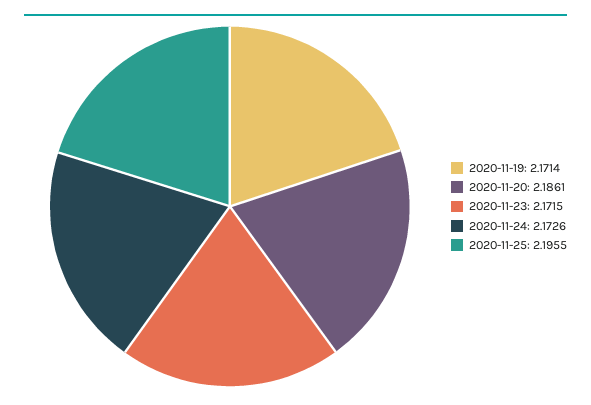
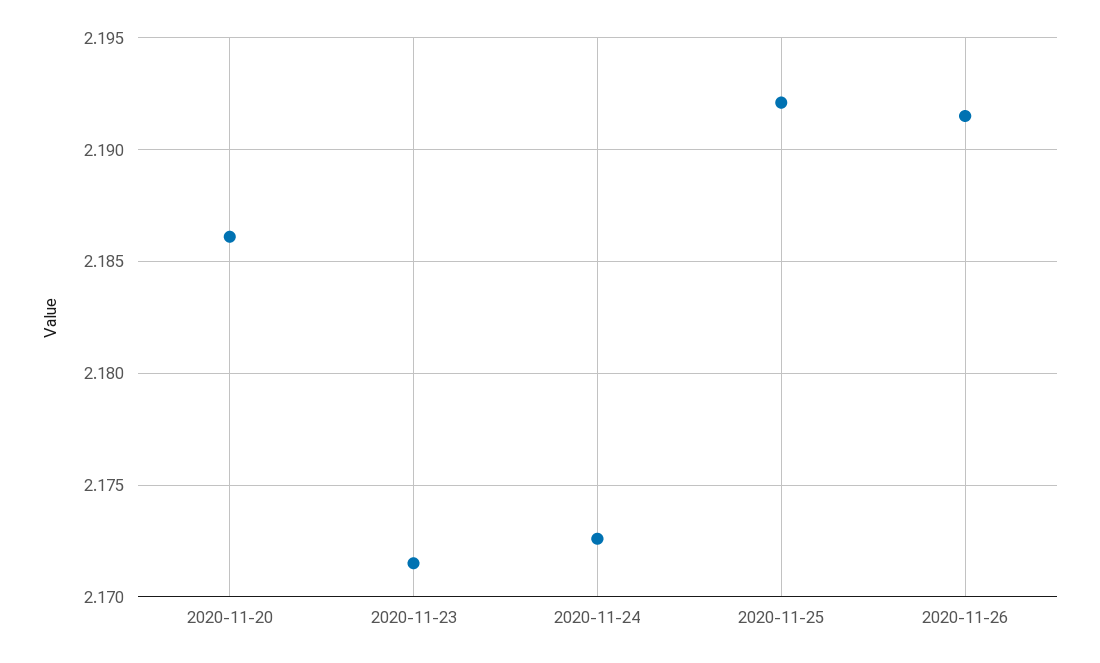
2020-11-19: 2.1714 -> none
2020-11-25: 2.1955 -> 2.192
2020-11-26: none -> 2.1915

